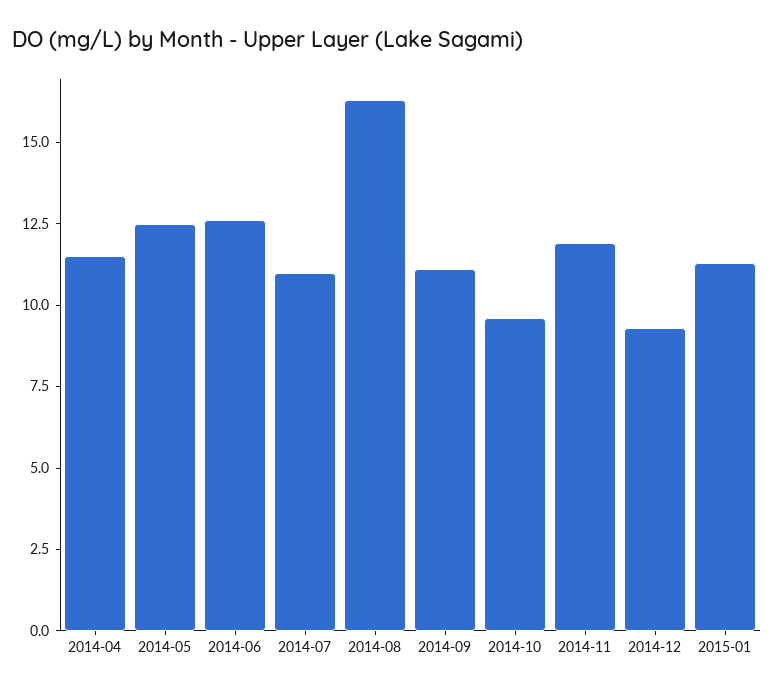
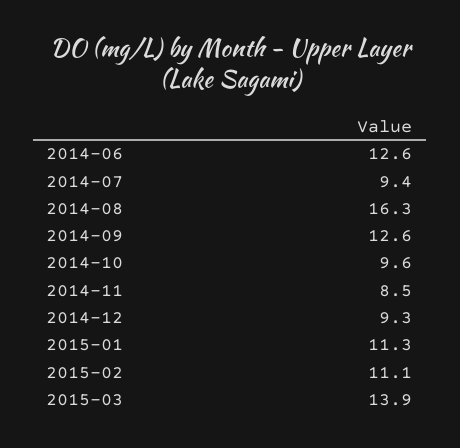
2014-04: 11.5 -> none
2014-05: 12.5 -> none
2014-07: 11 -> 9.4
2014-09: 11 -> 12.6
2014-11: 12 -> 8.5
2015-02: none -> 11.1
2015-03: none -> 13.9

